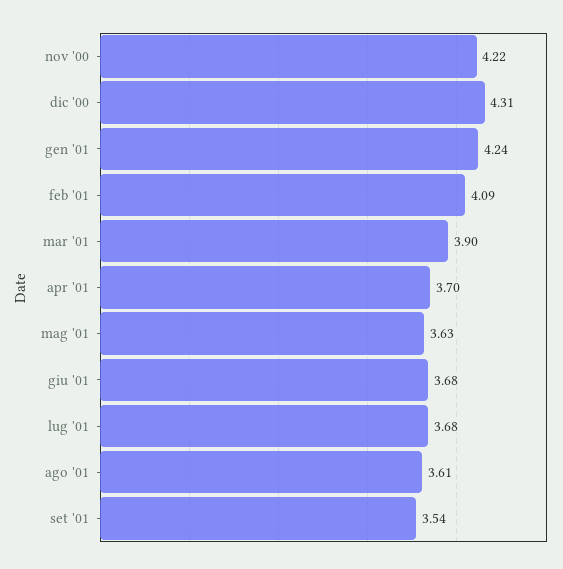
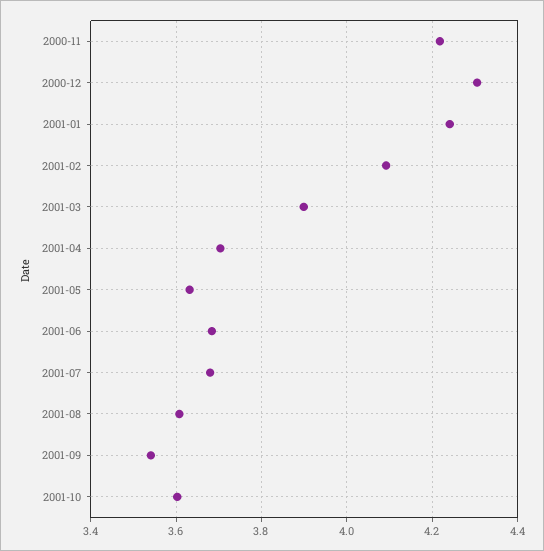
2001-10: none -> 3.6

